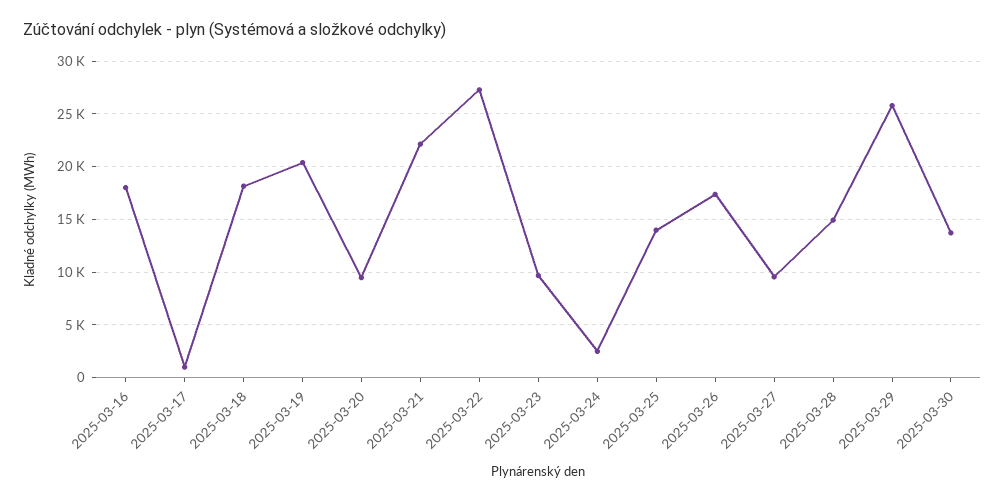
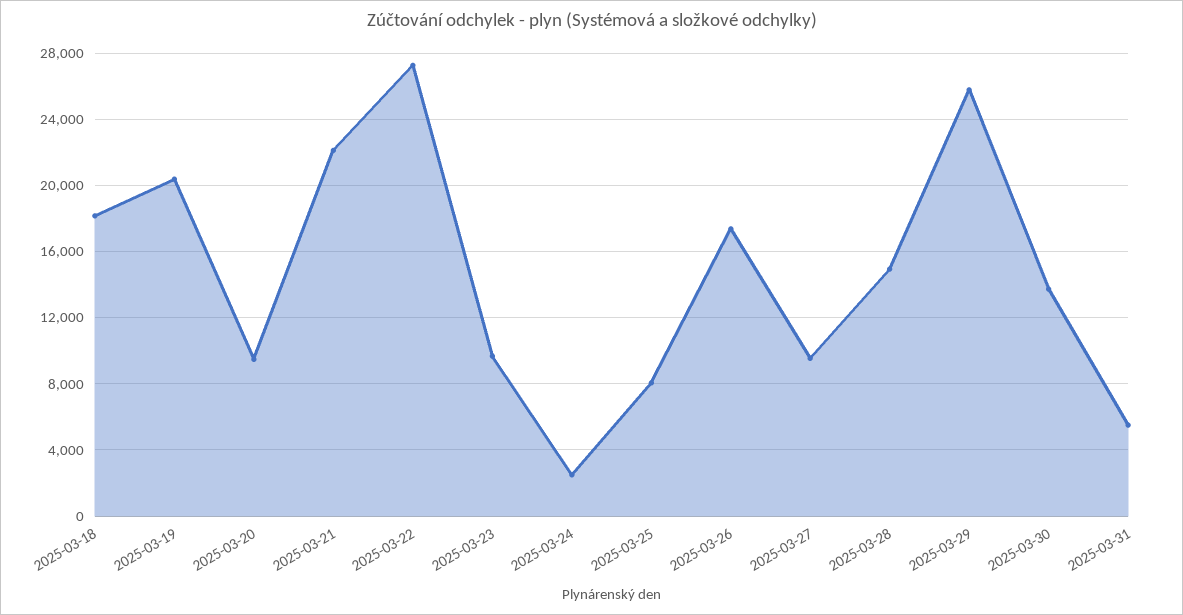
2025-03-16: 18000 -> none
2025-03-17: 1000 -> none
2025-03-25: 14000 -> 8000
2025-03-31: none -> 5500

